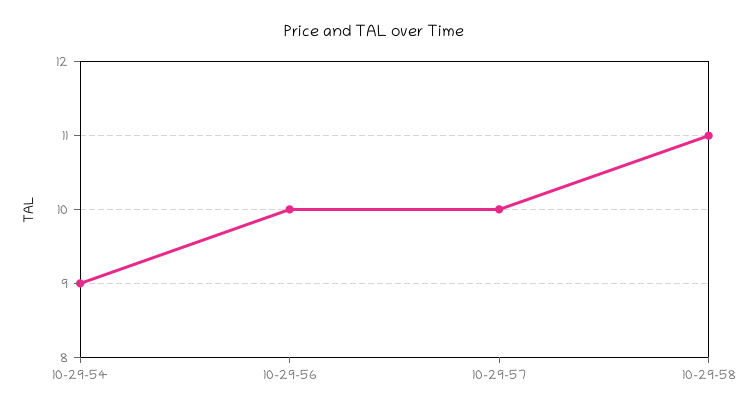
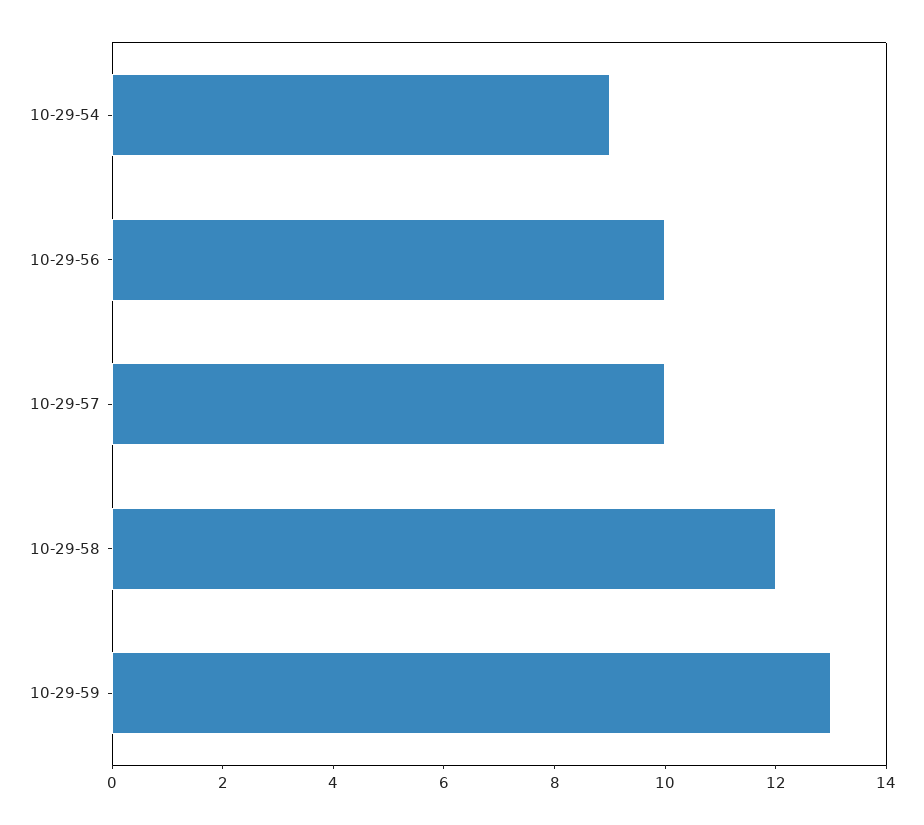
10-29-58: 11 -> 12
10-29-59: none -> 13

